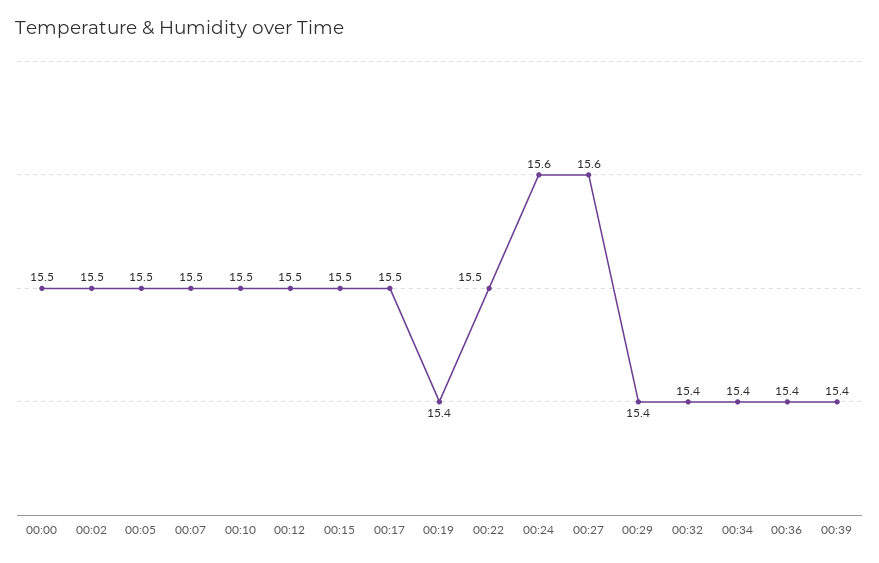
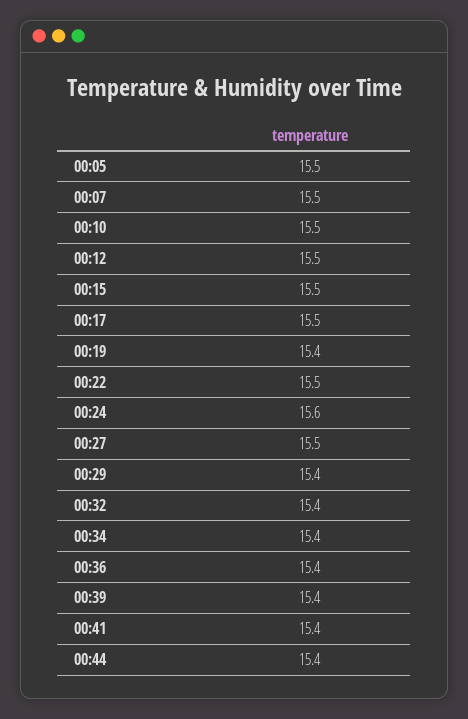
00:00: 15.5 -> none
00:02: 15.5 -> none
00:27: 15.6 -> 15.5
00:41: none -> 15.4
00:44: none -> 15.4

